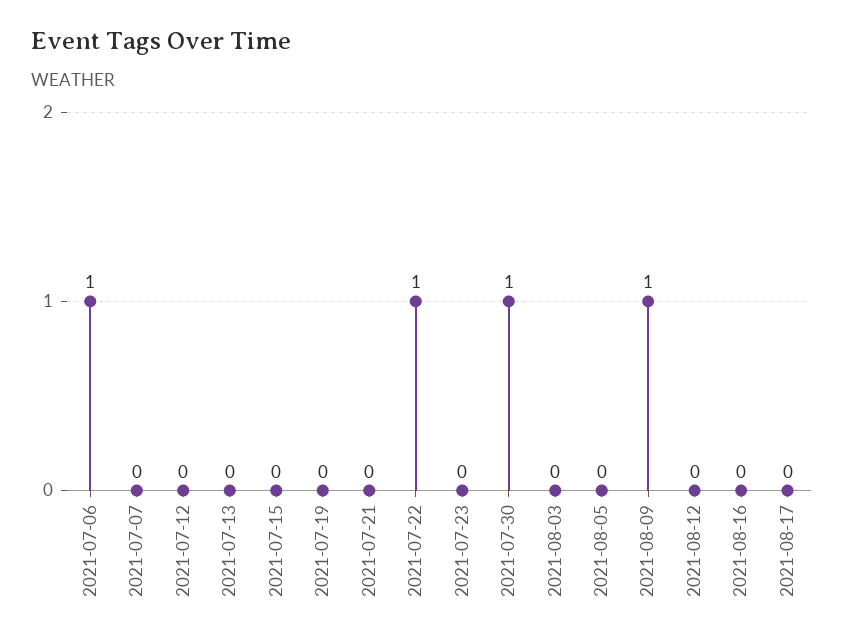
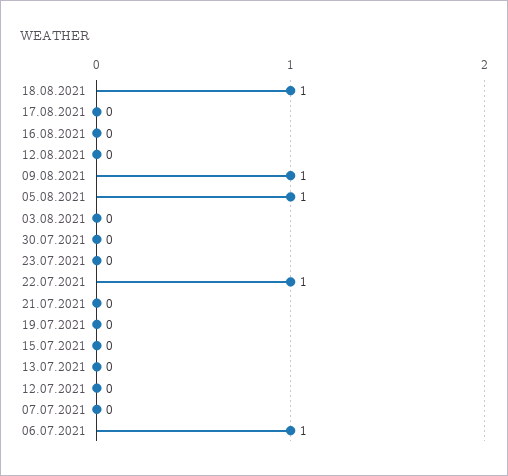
2021-07-30: 1 -> 0
2021-08-05: 0 -> 1
18.08.2021: none -> 1

